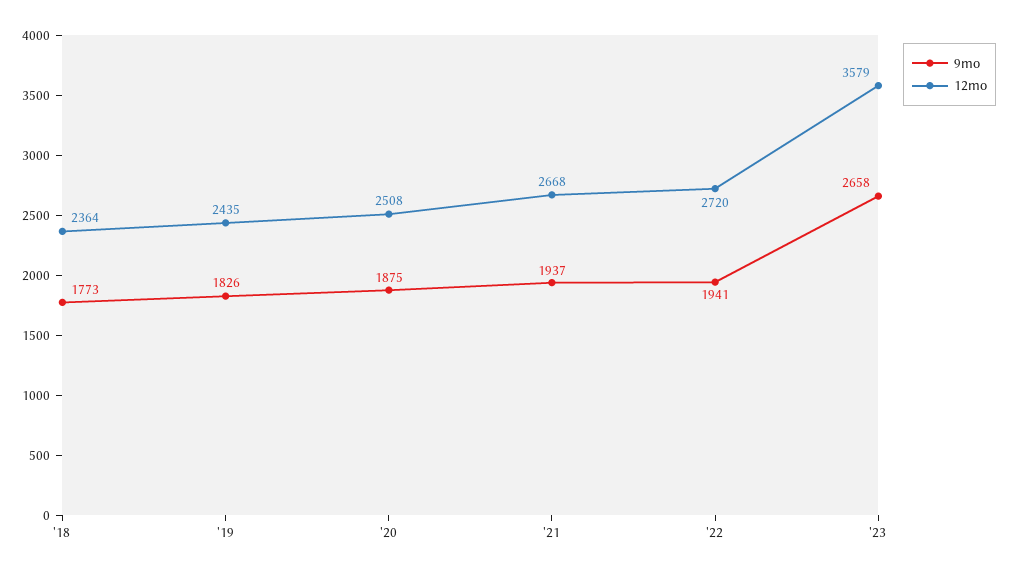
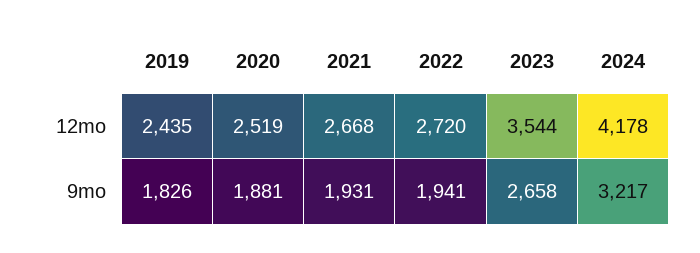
9mo, '18: 1773 -> none
12mo, '18: 2364 -> none
9mo, '20: 1875 -> 1881
12mo, '20: 2508 -> 2519
9mo, '21: 1937 -> 1931
12mo, '23: 3579 -> 3544
12mo, 2024: none -> 4178
9mo, 2024: none -> 3217

